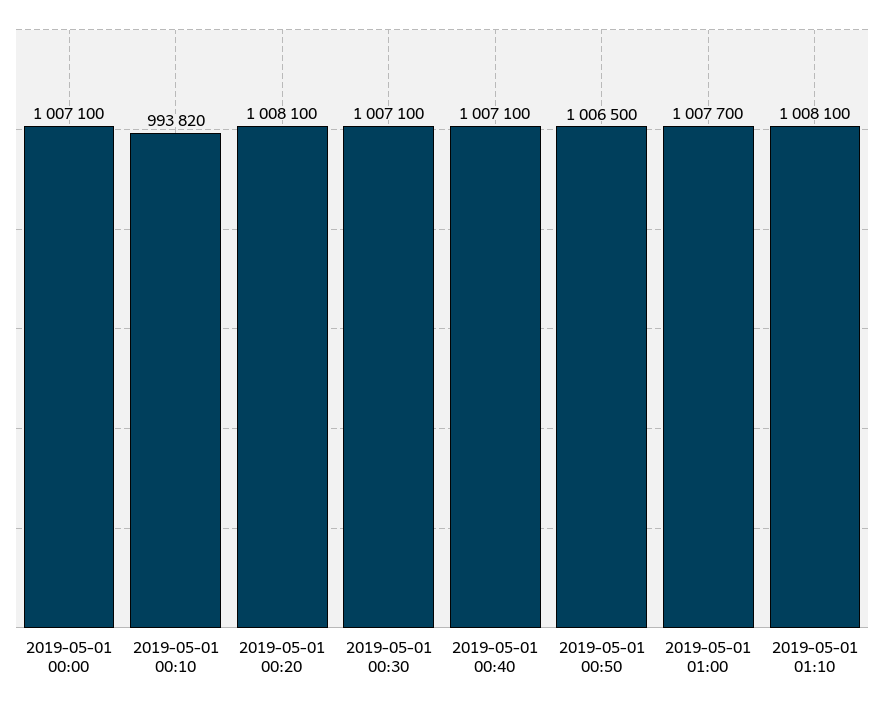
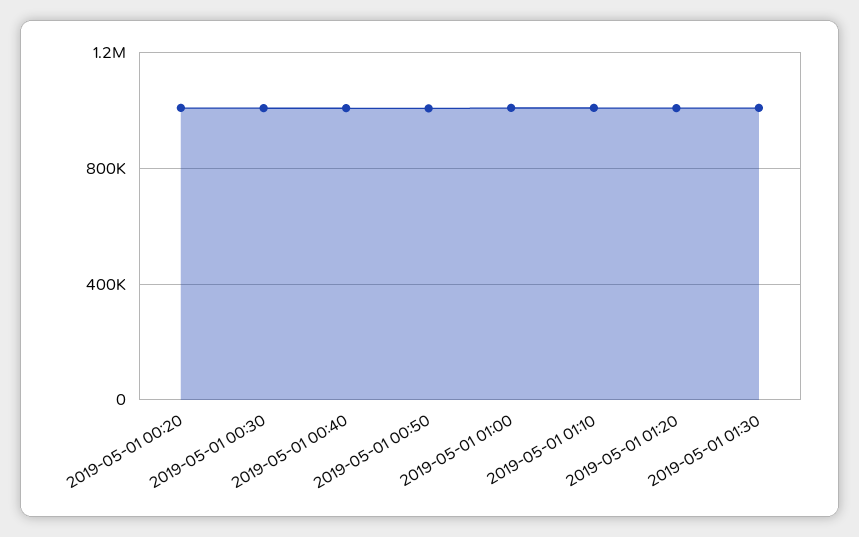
2019-05-01 00:00: 1007100 -> none
2019-05-01 00:10: 993820 -> none
2019-05-01 01:20: none -> 1000000
2019-05-01 01:30: none -> 1000000

